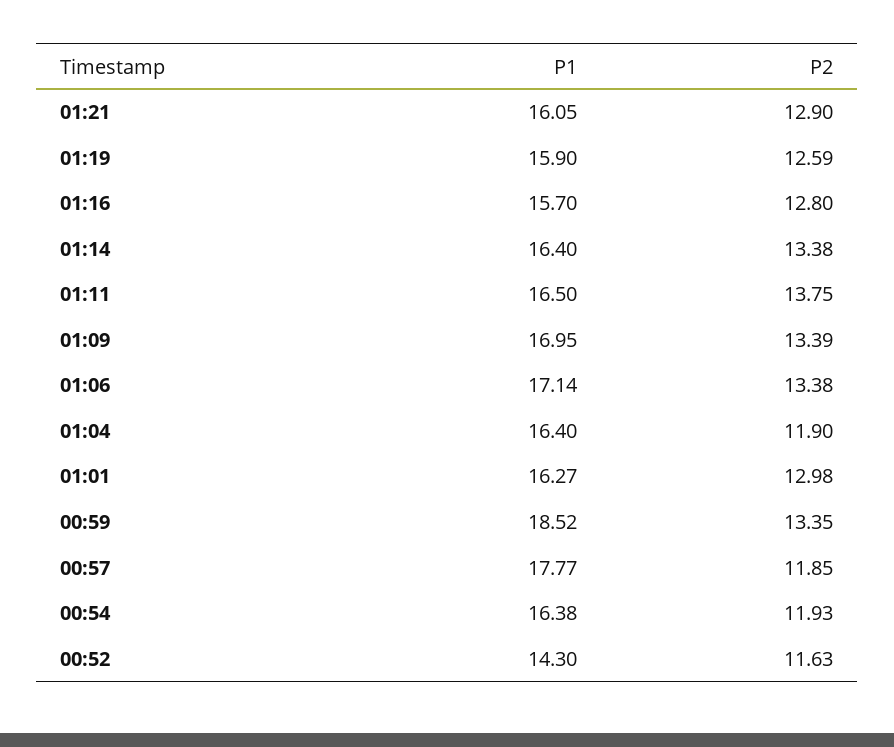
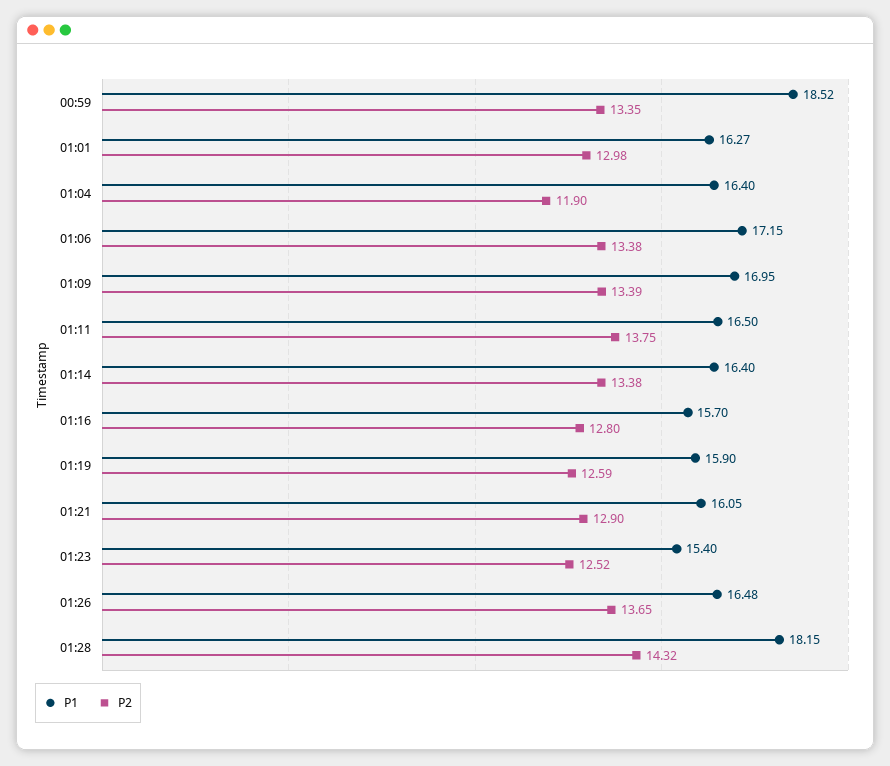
P1, 01:06: 17.14 -> 17.15
P1, 00:57: 17.77 -> none
P2, 00:57: 11.85 -> none
P1, 00:54: 16.38 -> none
P2, 00:54: 11.93 -> none
P1, 00:52: 14.3 -> none
P2, 00:52: 11.63 -> none
P1, 01:23: none -> 15.4
P2, 01:23: none -> 12.52
P1, 01:26: none -> 16.48
P2, 01:26: none -> 13.65
P1, 01:28: none -> 18.15
P2, 01:28: none -> 14.32

